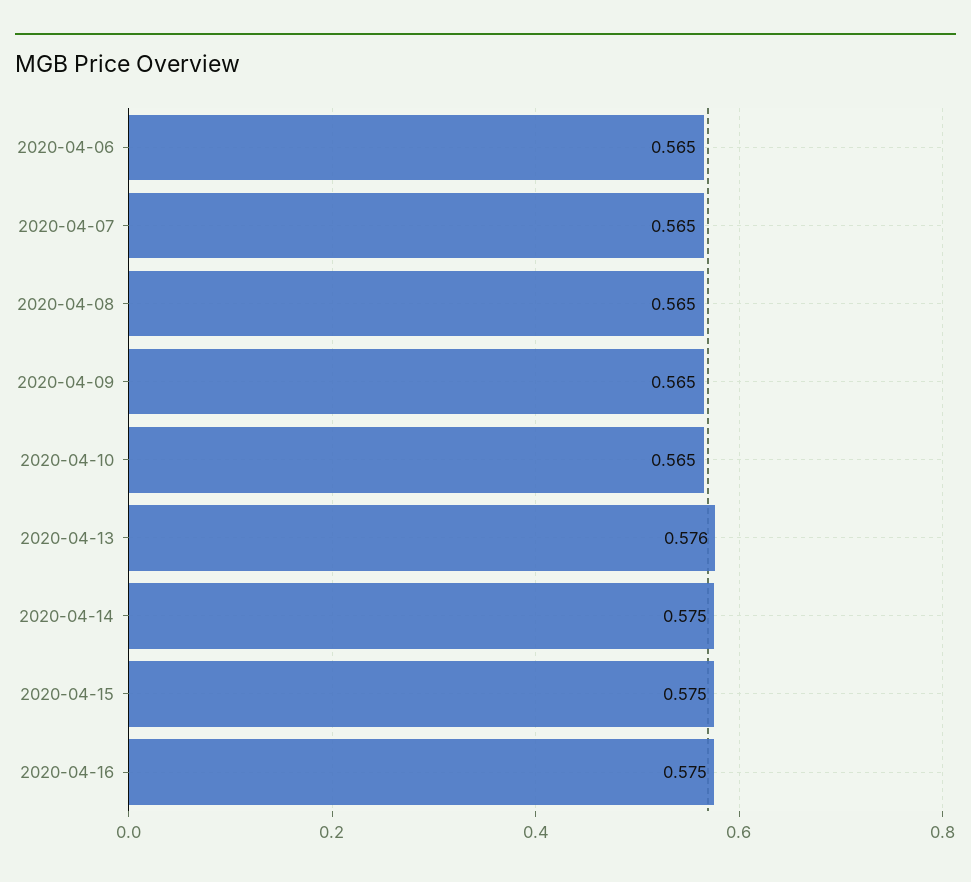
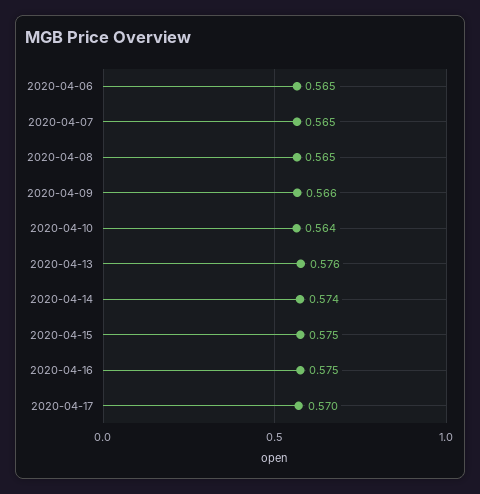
2020-04-09: 0.565 -> 0.566
2020-04-10: 0.565 -> 0.564
2020-04-14: 0.575 -> 0.574
2020-04-17: none -> 0.57

